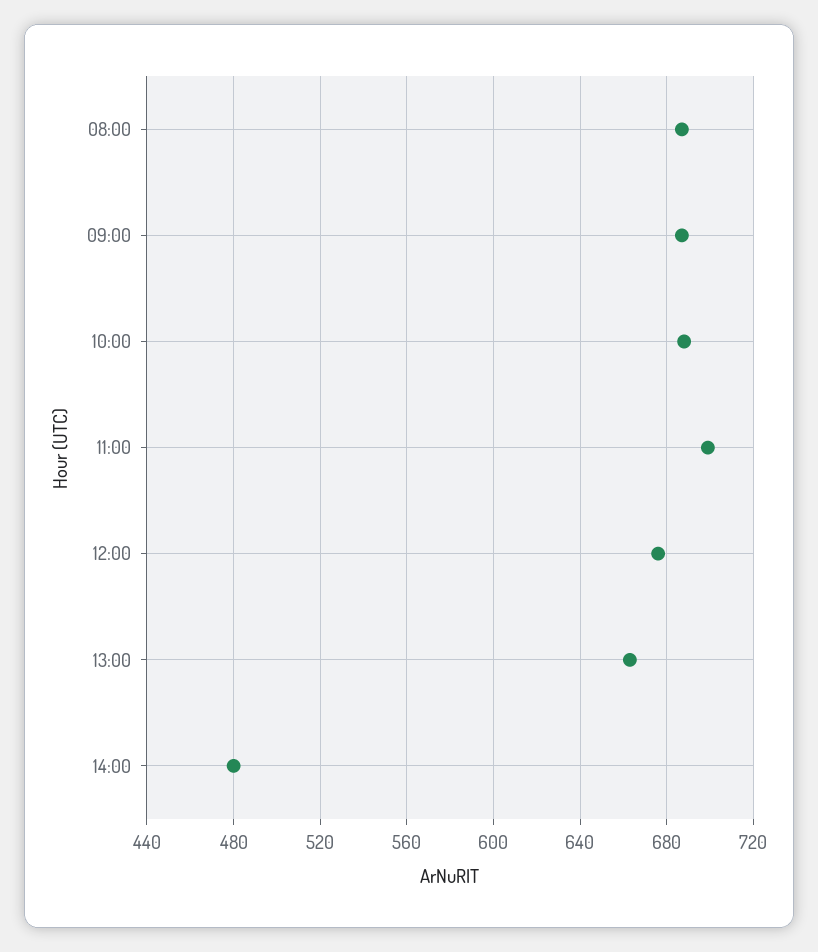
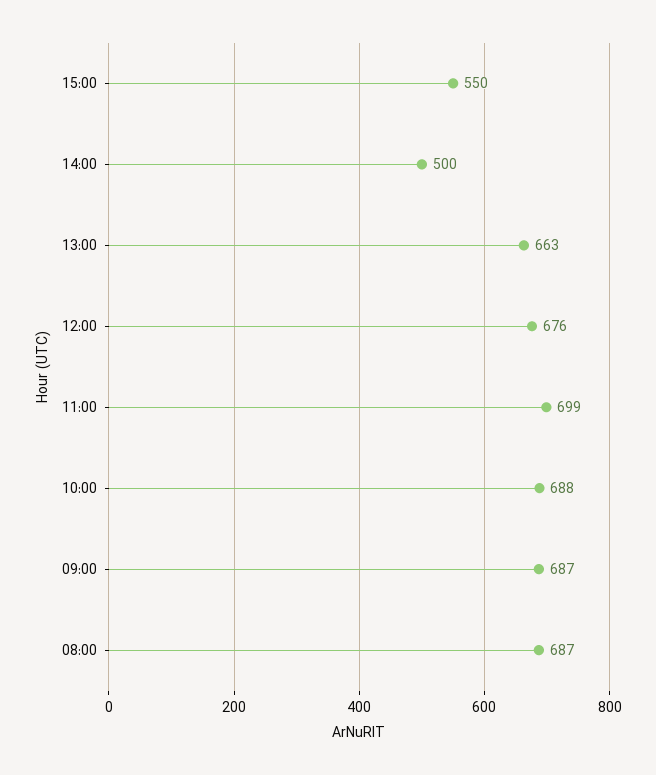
14:00: 480 -> 500
15:00: none -> 550

